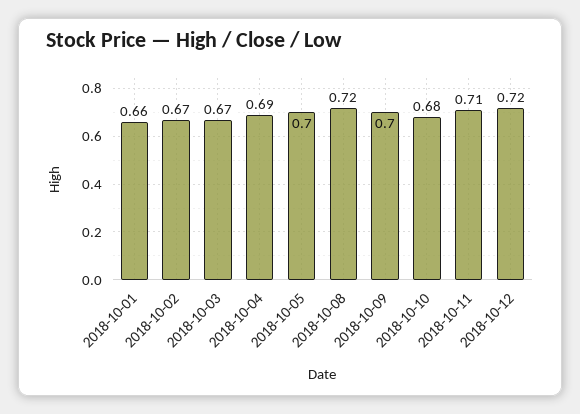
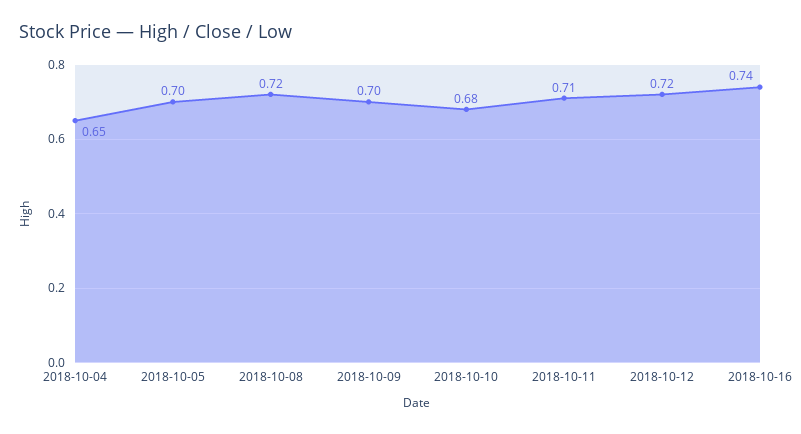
2018-10-01: 0.66 -> none
2018-10-02: 0.67 -> none
2018-10-03: 0.67 -> none
2018-10-04: 0.69 -> 0.65
2018-10-16: none -> 0.74

